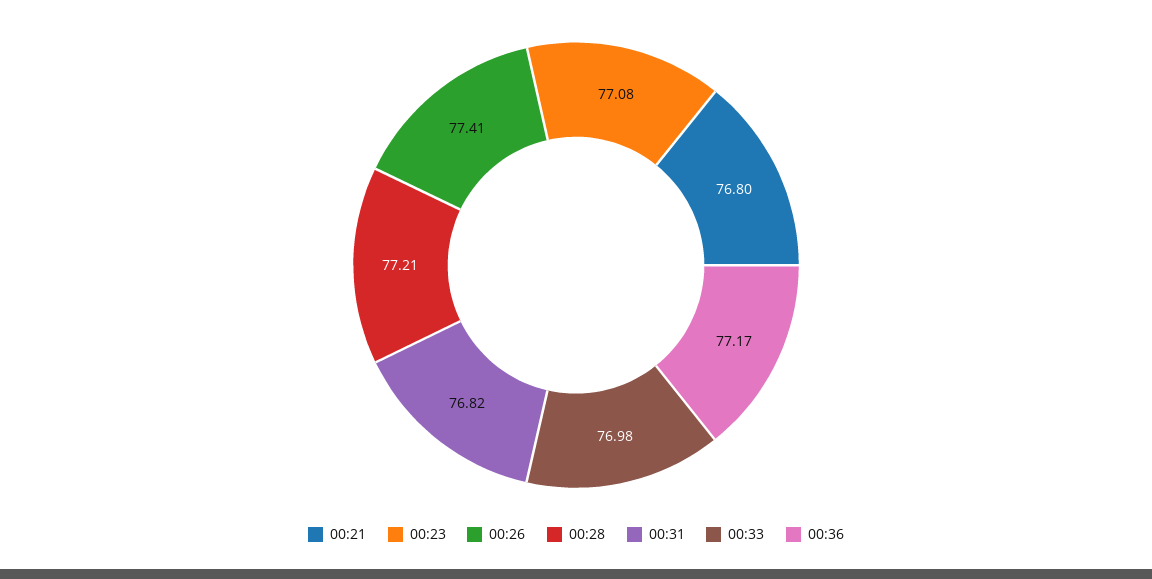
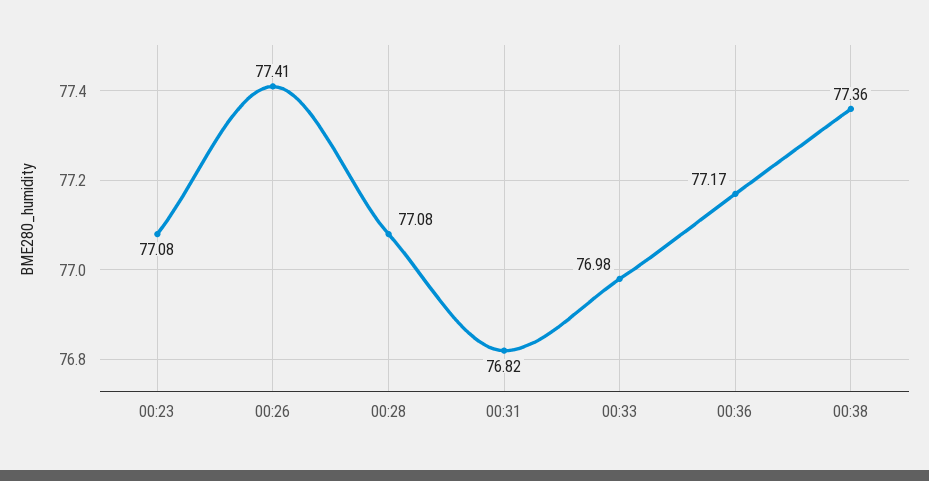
00:21: 76.8 -> none
00:28: 77.21 -> 77.08
00:38: none -> 77.36

